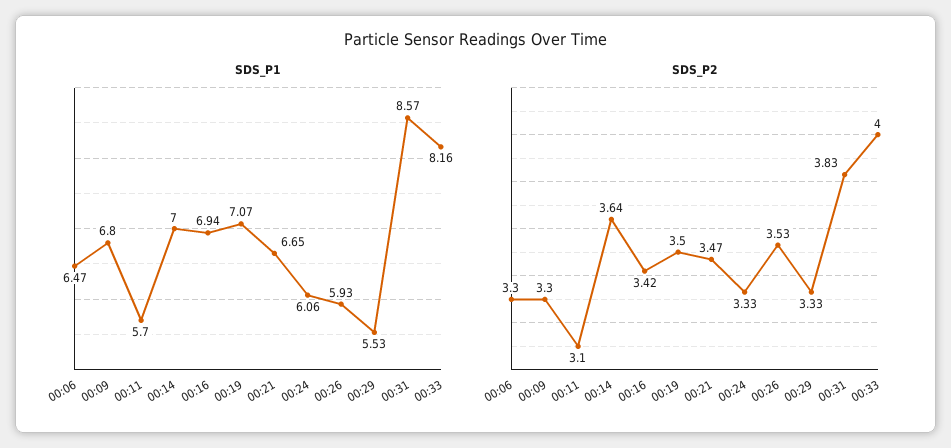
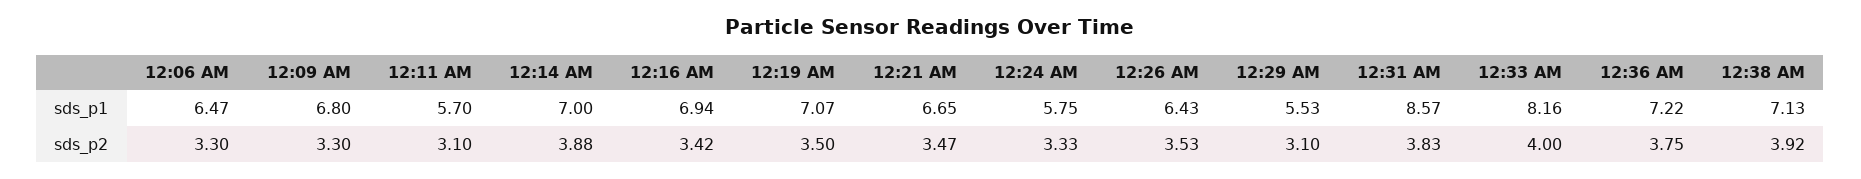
SDS_P1, 00:24: 6.06 -> 5.75
SDS_P1, 00:26: 5.93 -> 6.43
SDS_P2, 00:14: 3.64 -> 3.88
SDS_P2, 00:29: 3.33 -> 3.1
SDS_P1, 12:36 AM: none -> 7.22
SDS_P1, 12:38 AM: none -> 7.13
SDS_P2, 12:36 AM: none -> 3.75
SDS_P2, 12:38 AM: none -> 3.92

